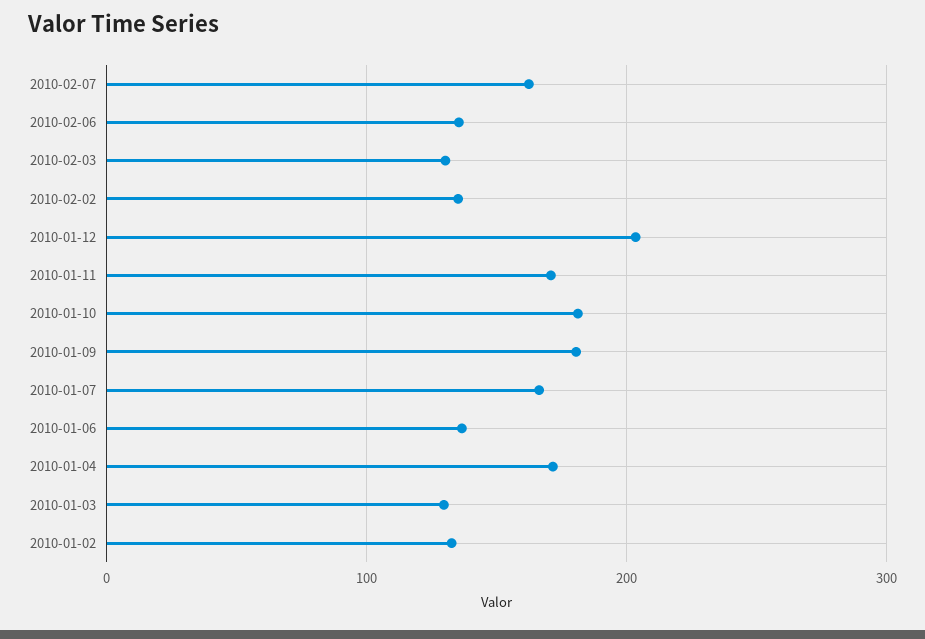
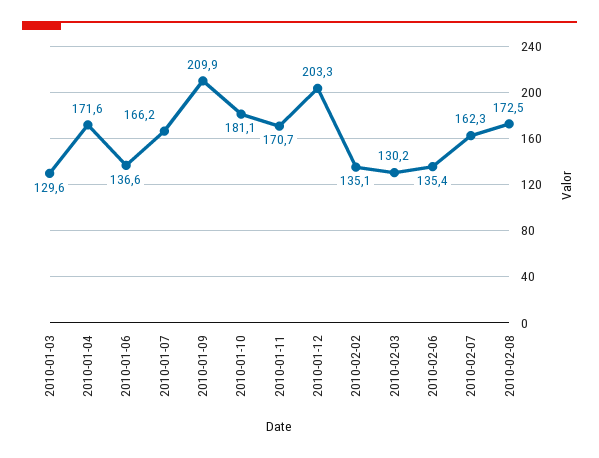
2010-01-09: 180 -> 209.9
2010-01-02: 130 -> none
2010-02-08: none -> 172.5

